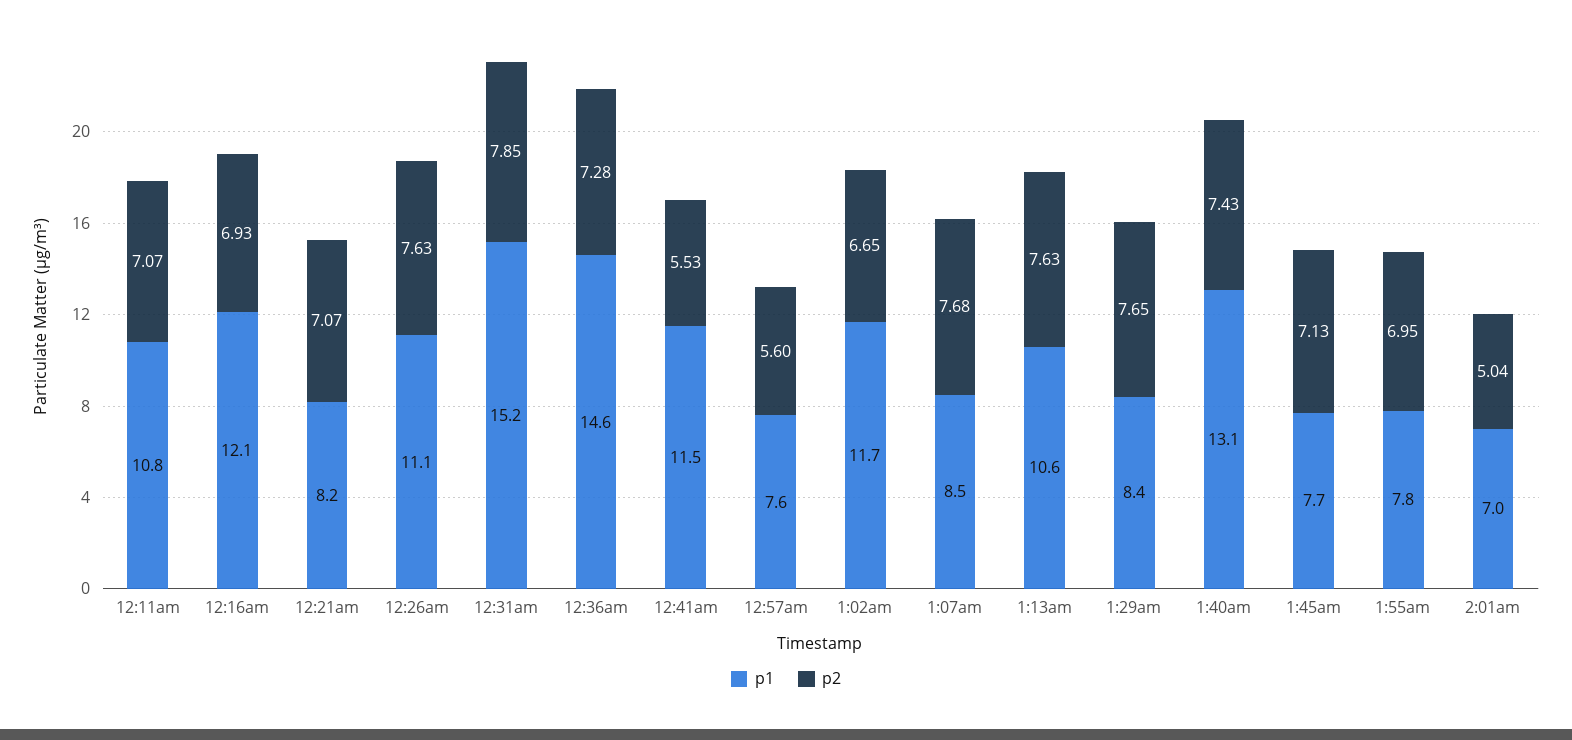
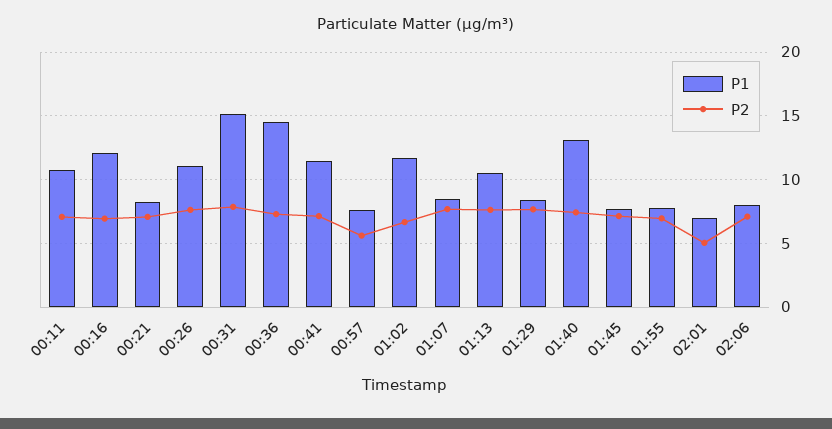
p2, 12:41am: 5.53 -> 7
p1, 02:06: none -> 8
p2, 02:06: none -> 7

